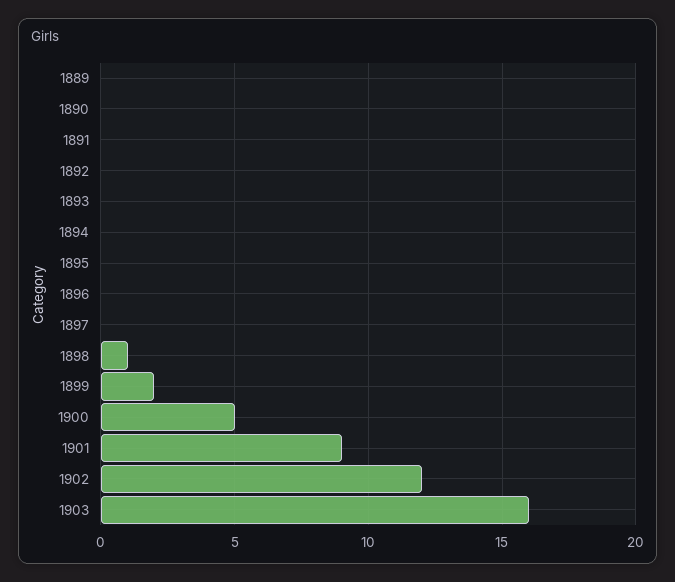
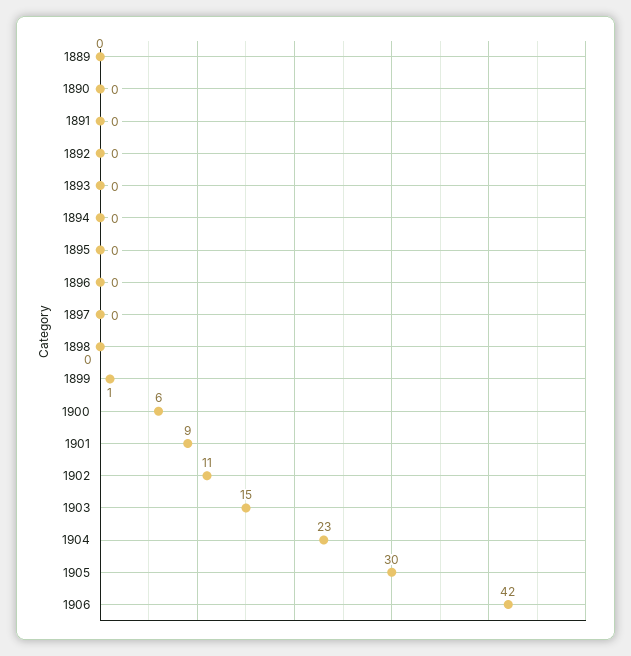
1898: 1 -> 0
1899: 2 -> 1
1900: 5 -> 6
1902: 12 -> 11
1903: 16 -> 15
1904: none -> 23
1905: none -> 30
1906: none -> 42

